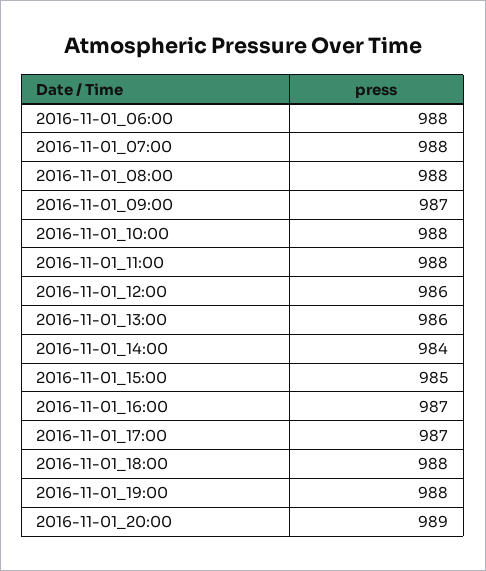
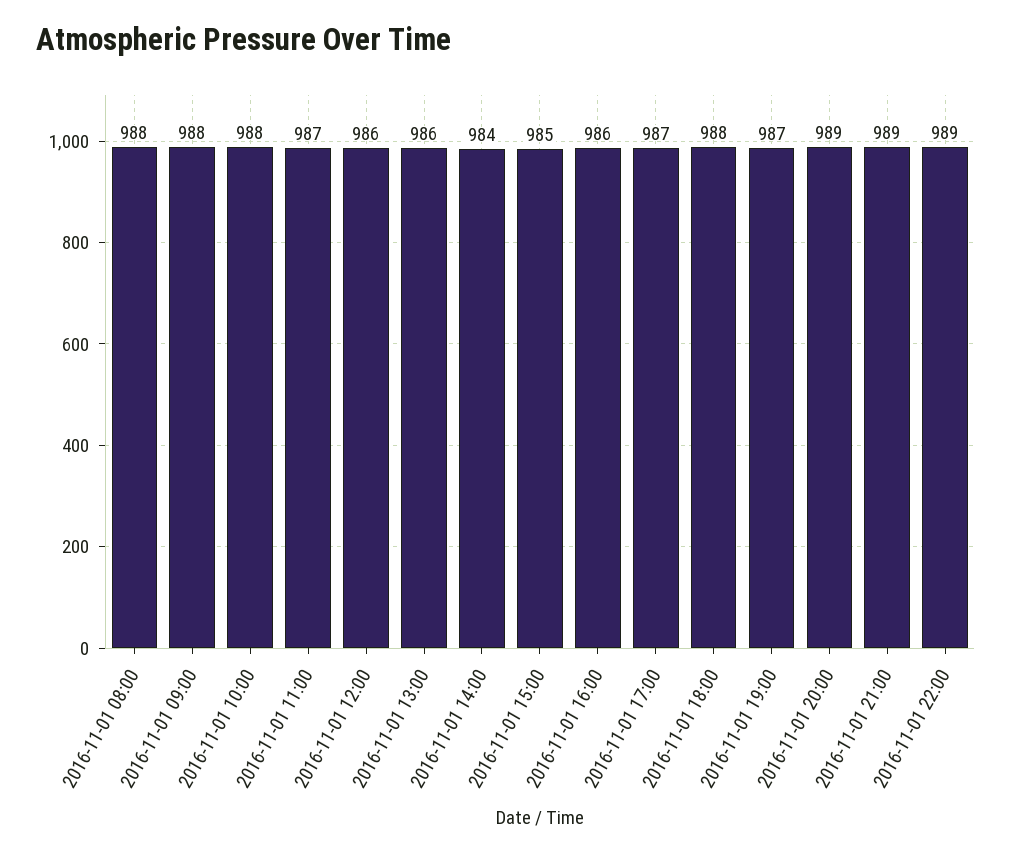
2016-11-01_06:00: 988 -> none
2016-11-01_07:00: 988 -> none
2016-11-01_09:00: 987 -> 988
2016-11-01_11:00: 988 -> 987
2016-11-01_16:00: 987 -> 986
2016-11-01_19:00: 988 -> 987
2016-11-01 21:00: none -> 989
2016-11-01 22:00: none -> 989

